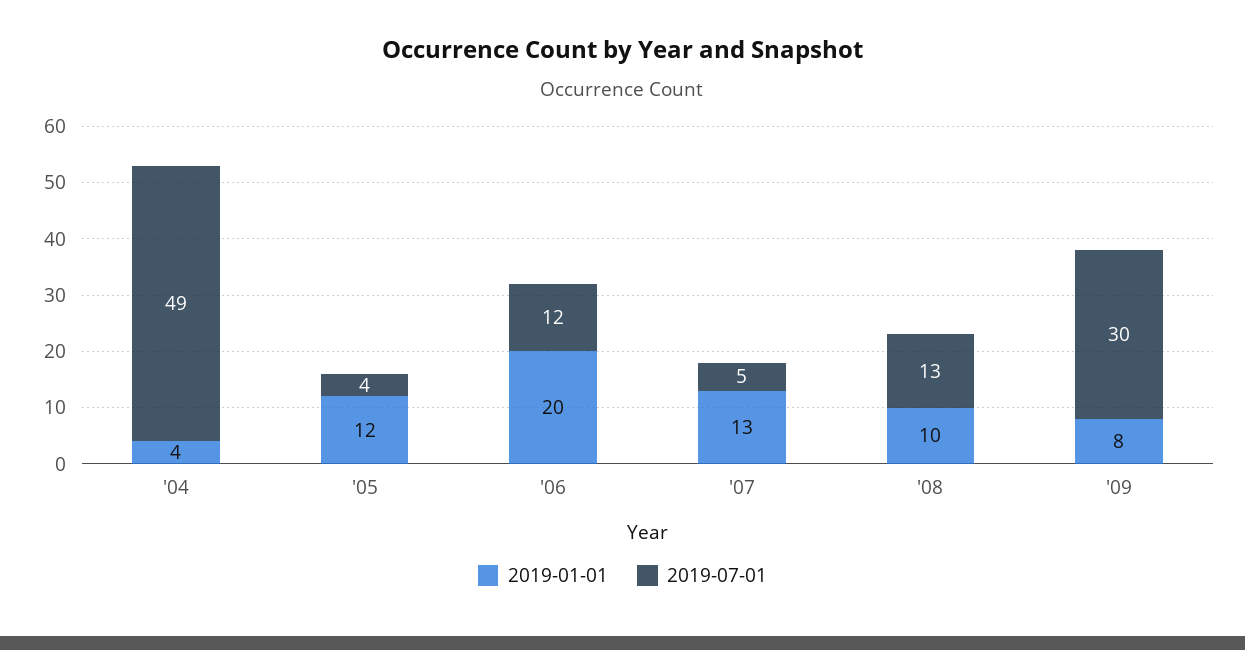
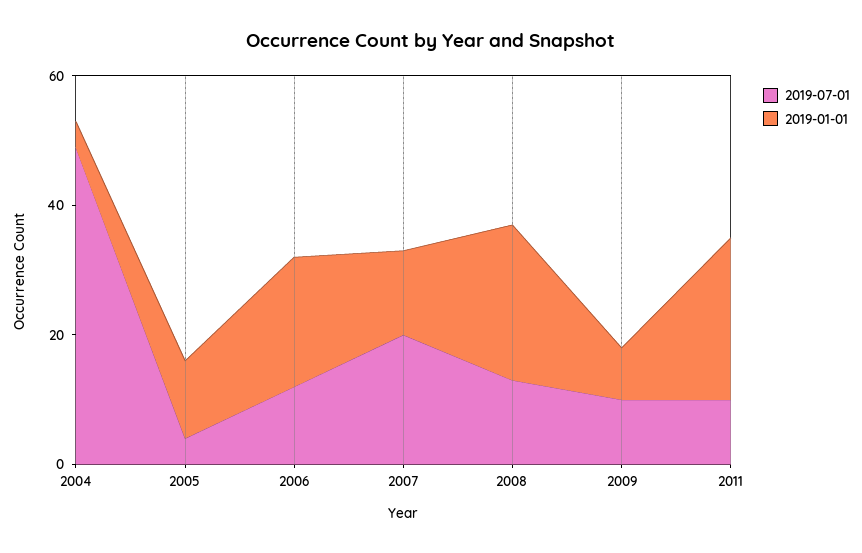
2019-07-01, '07: 5 -> 20
2019-01-01, '08: 10 -> 25
2019-07-01, '09: 30 -> 10
2019-07-01, 2011: none -> 10
2019-01-01, 2011: none -> 25

